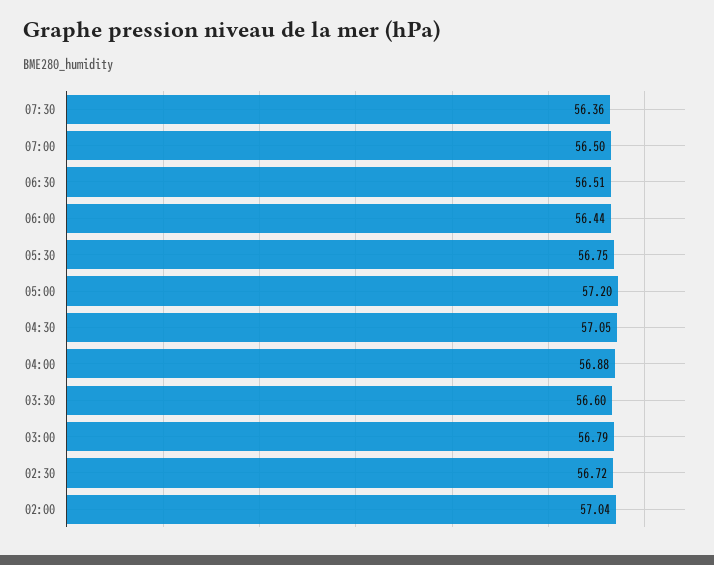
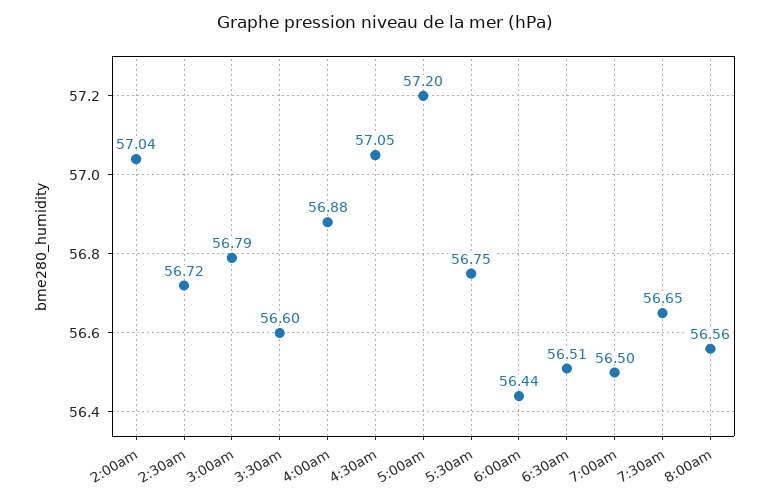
07:30: 56.36 -> 56.65
8:00am: none -> 56.56

